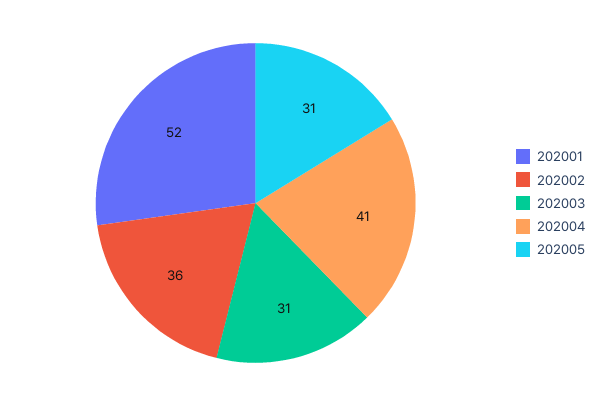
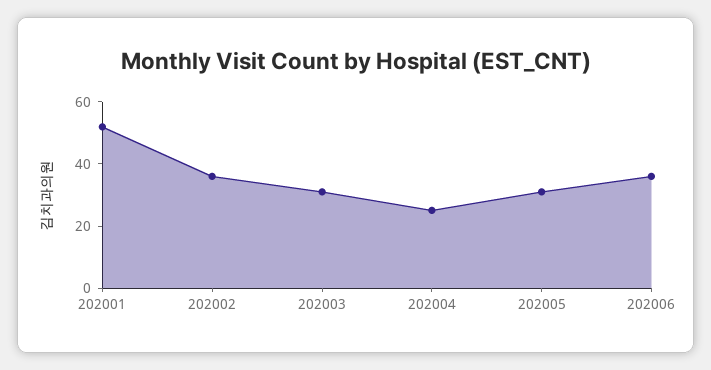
202004: 41 -> 25
202006: none -> 35

